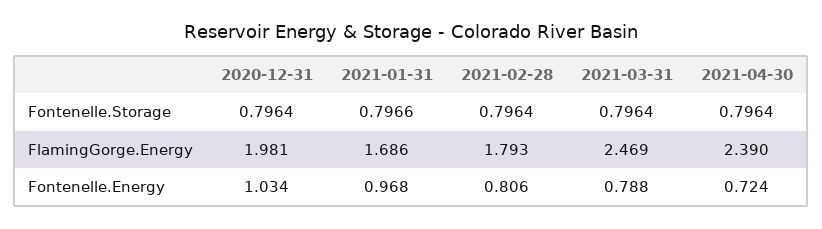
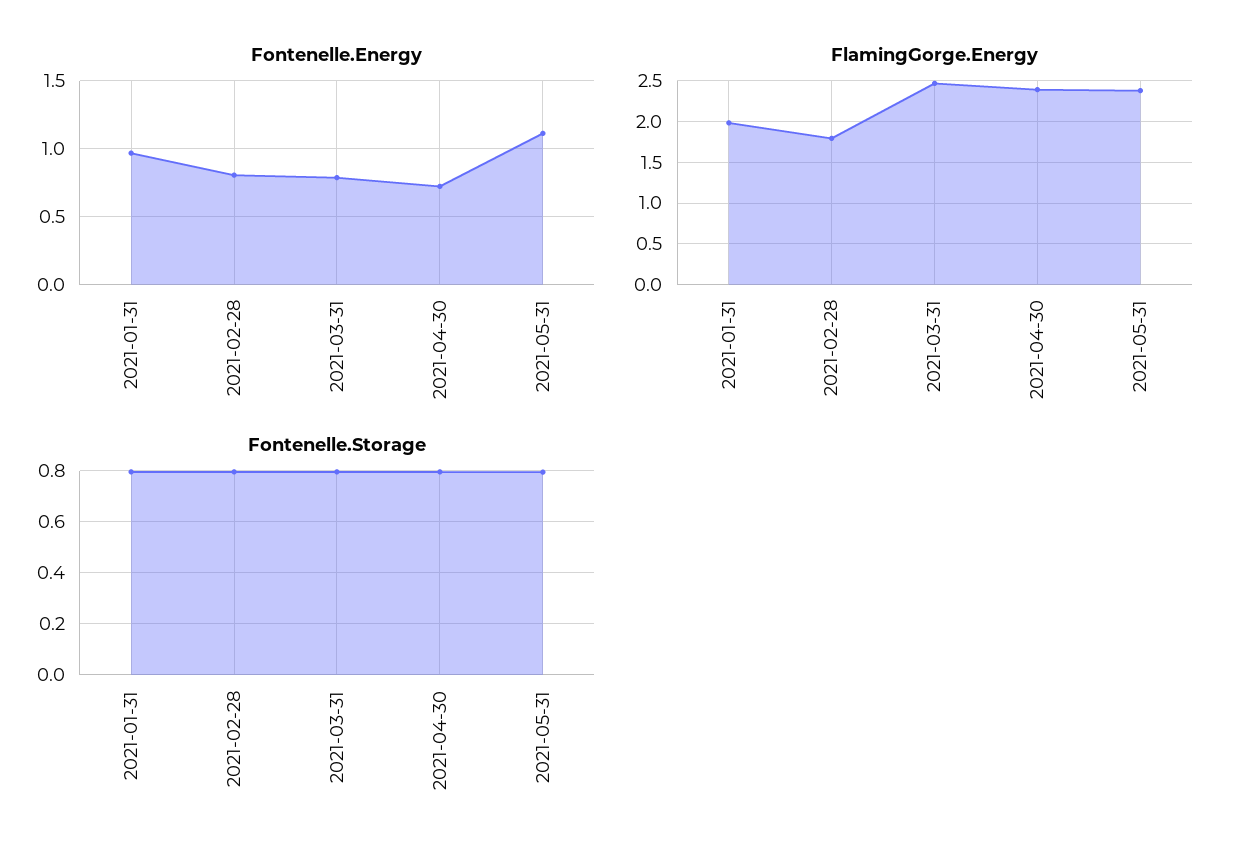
Fontenelle.Storage, 2020-12-31: 0.7964 -> none
FlamingGorge.Energy, 2020-12-31: 1.981 -> none
FlamingGorge.Energy, 2021-01-31: 1.686 -> 2
Fontenelle.Energy, 2020-12-31: 1.034 -> none
Fontenelle.Energy, 2021-05-31: none -> 1.1
FlamingGorge.Energy, 2021-05-31: none -> 2.4
Fontenelle.Storage, 2021-05-31: none -> 0.8

